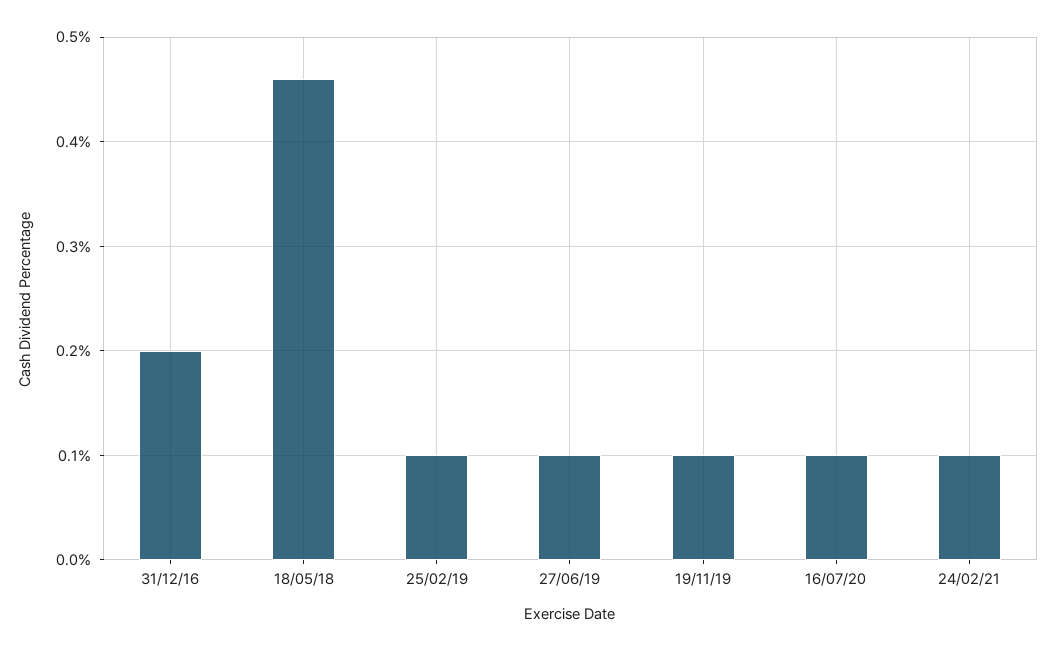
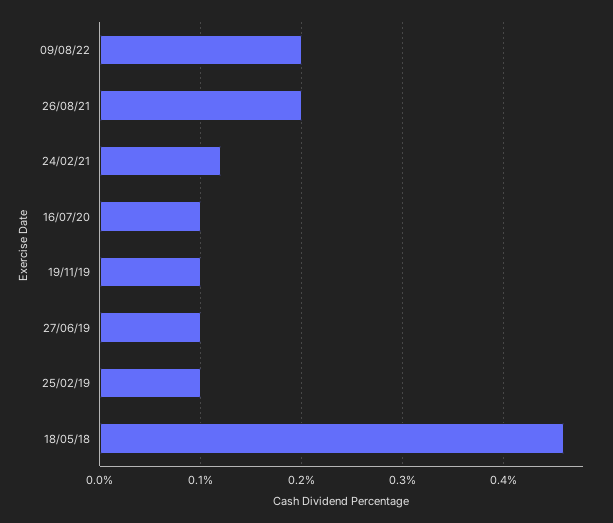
31/12/16: 0.2 -> none
24/02/21: 0.1 -> 0.12
09/08/22: none -> 0.2
26/08/21: none -> 0.2

